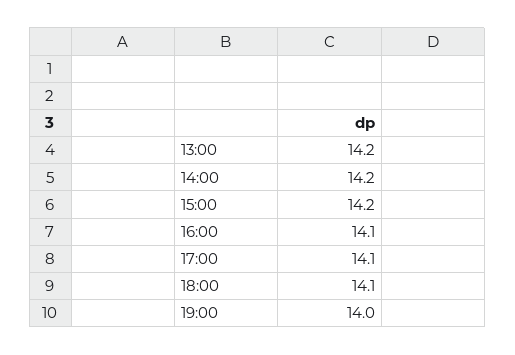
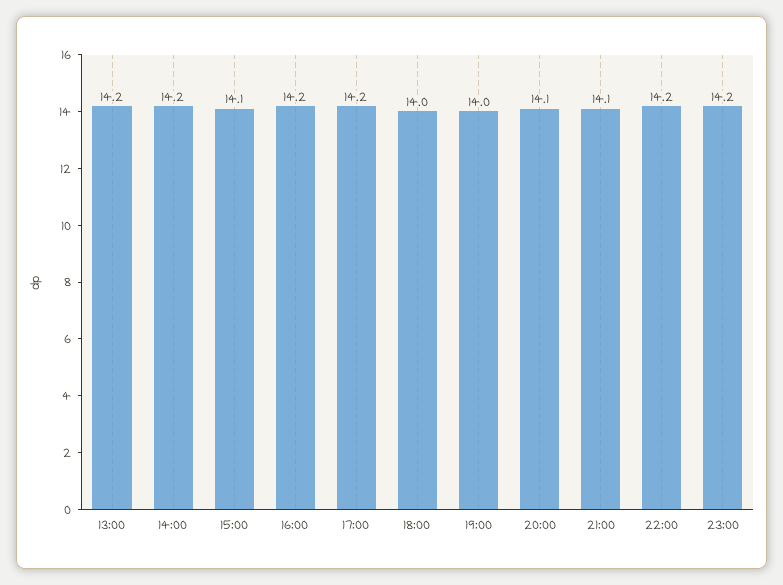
15:00: 14.2 -> 14.1
16:00: 14.1 -> 14.2
17:00: 14.1 -> 14.2
18:00: 14.1 -> 14
20:00: none -> 14.1
21:00: none -> 14.1
22:00: none -> 14.2
23:00: none -> 14.2

